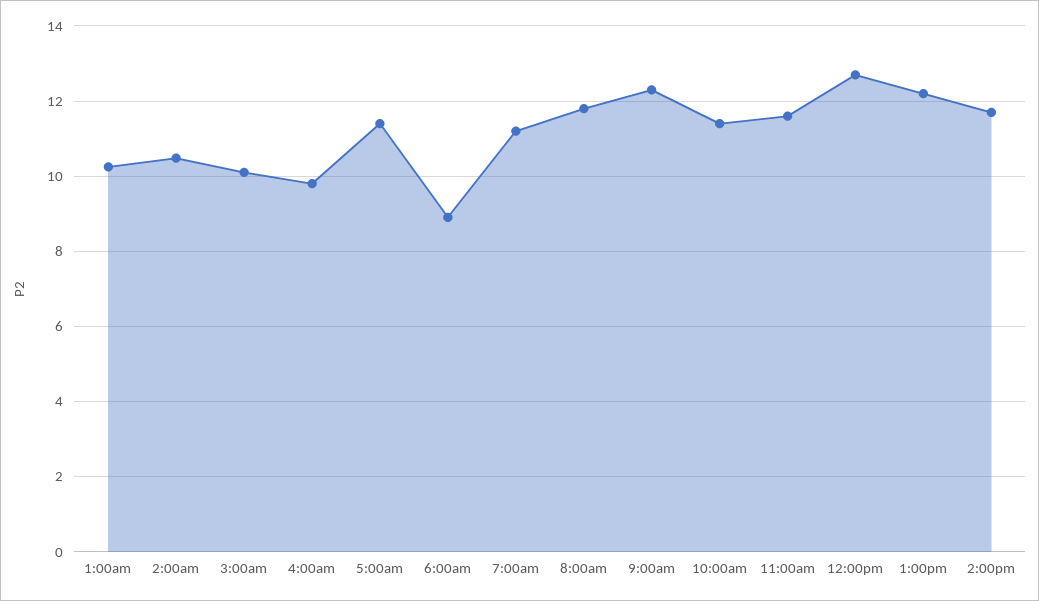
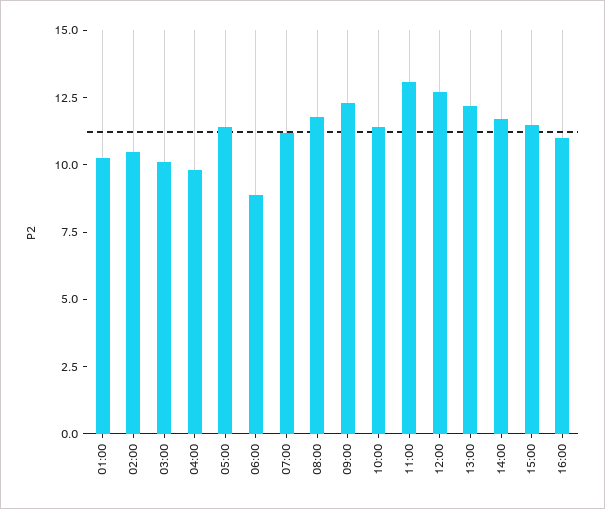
11:00am: 11.6 -> 13
15:00: none -> 11.5
16:00: none -> 11

